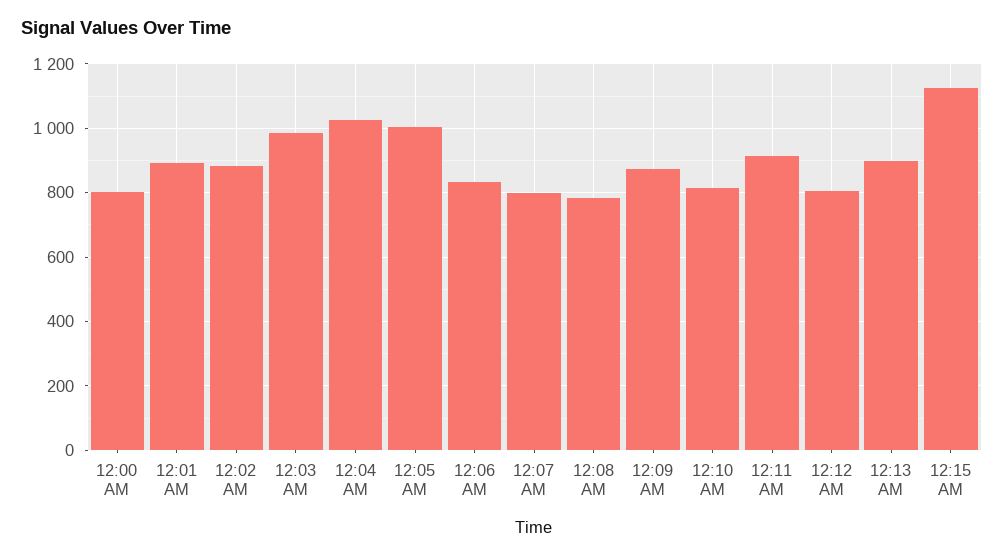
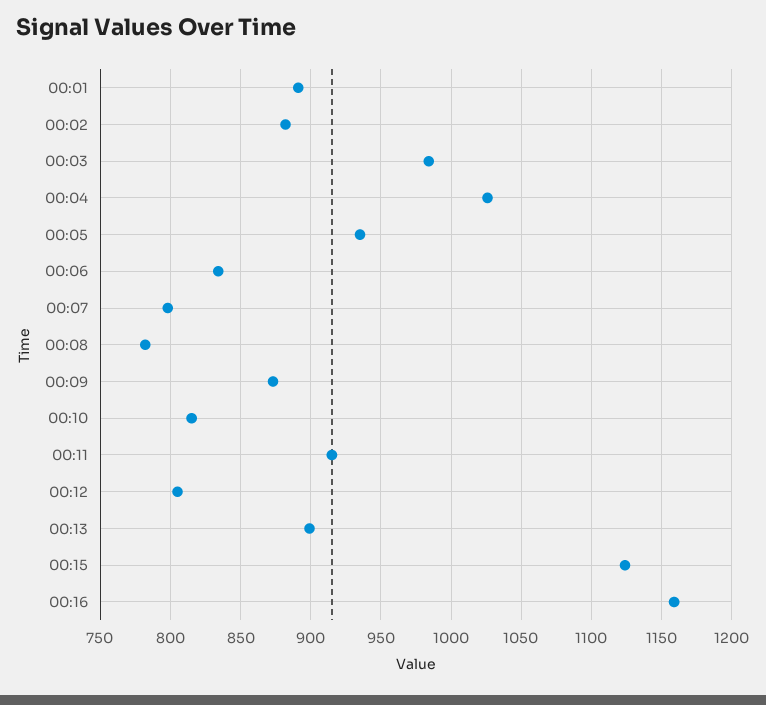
12:00 AM: 800 -> none
12:05 AM: 1000 -> 935
00:16: none -> 1160

